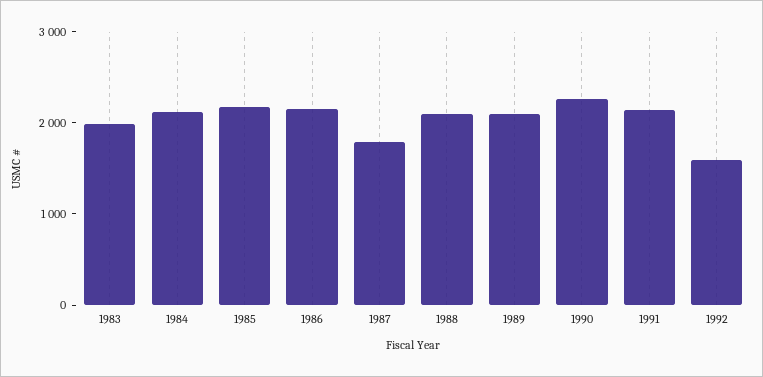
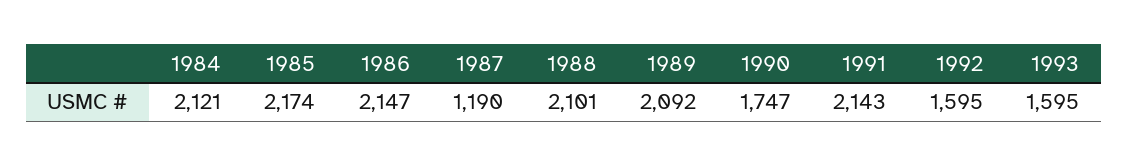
1983: 2000 -> none
1987: 1800 -> 1190
1990: 2200 -> 1747
1993: none -> 1595

